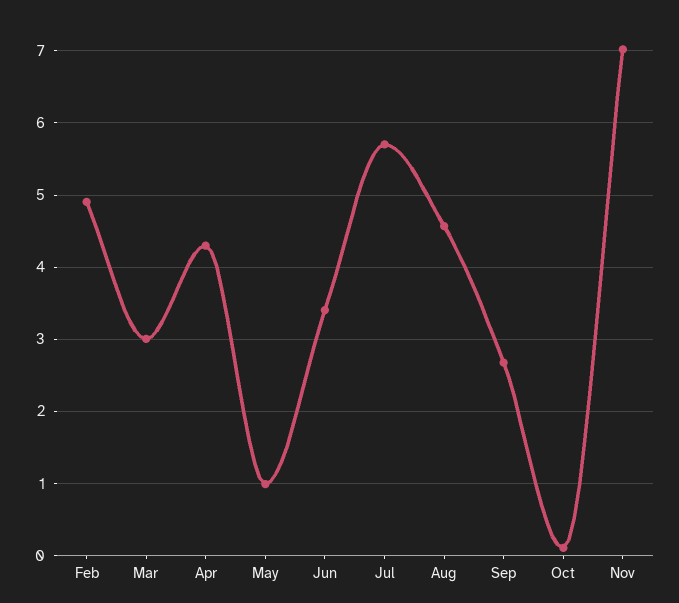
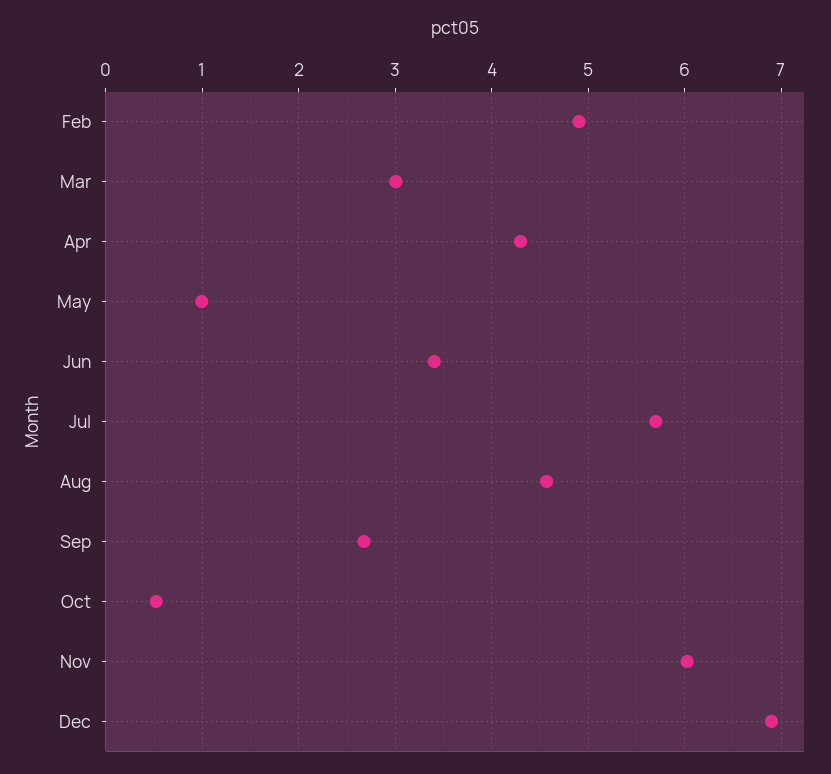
Oct: 0.1 -> 0.5
Nov: 7 -> 6
Dec: none -> 6.9

